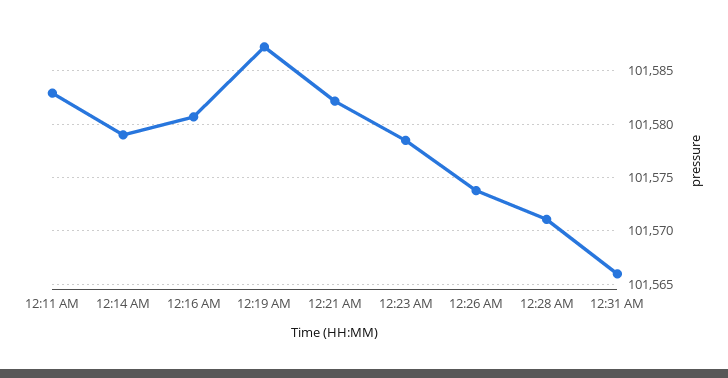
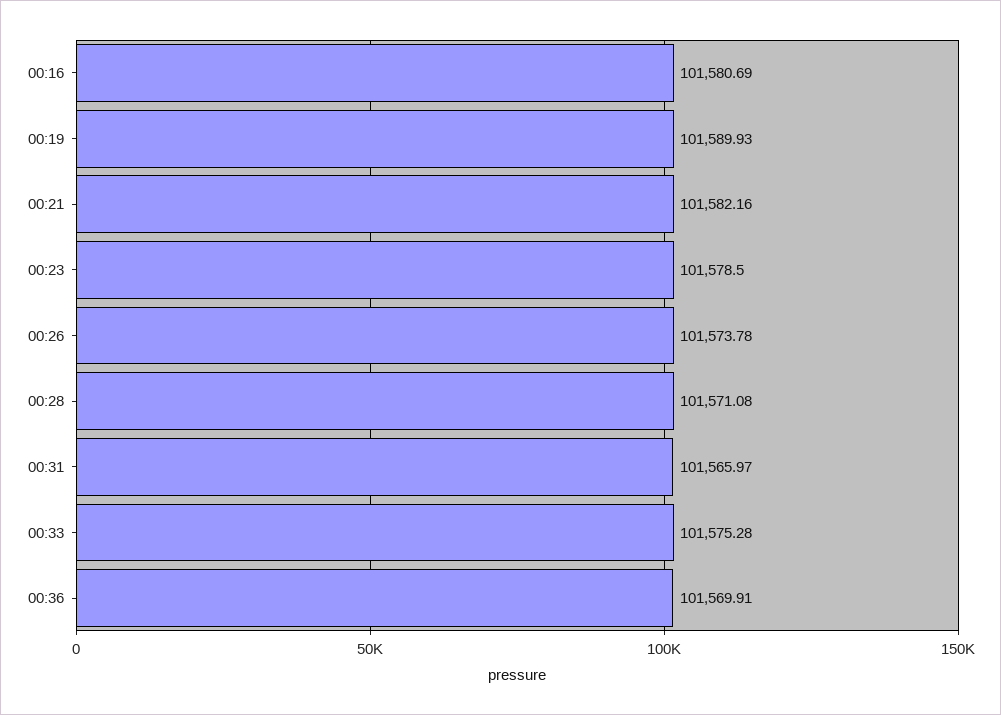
12:11 AM: 101583 -> none
12:14 AM: 101579 -> none
12:19 AM: 101587 -> 101589.93
00:33: none -> 101575.28
00:36: none -> 101569.91

